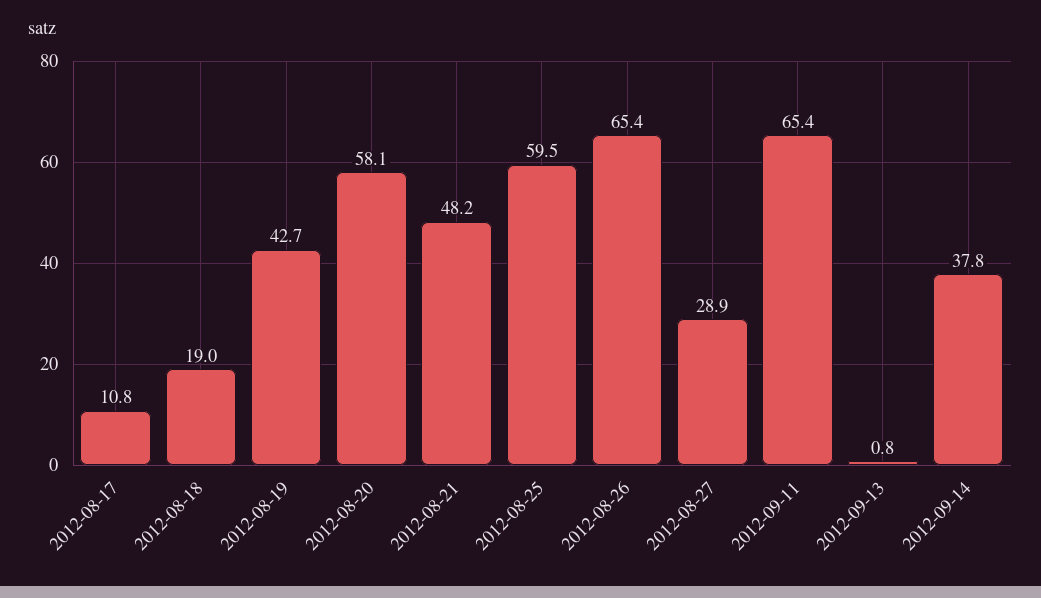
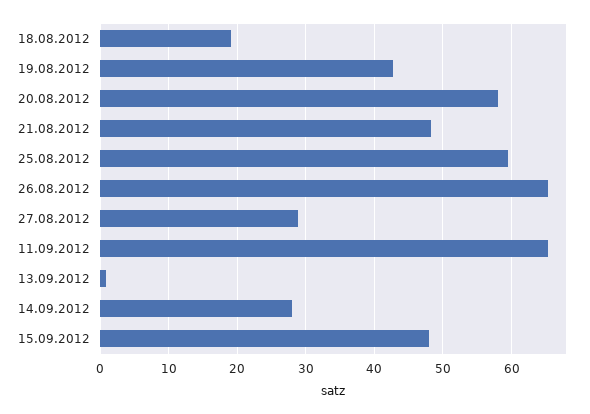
2012-08-17: 10.8 -> none
2012-09-14: 37.8 -> 28
15.09.2012: none -> 48

